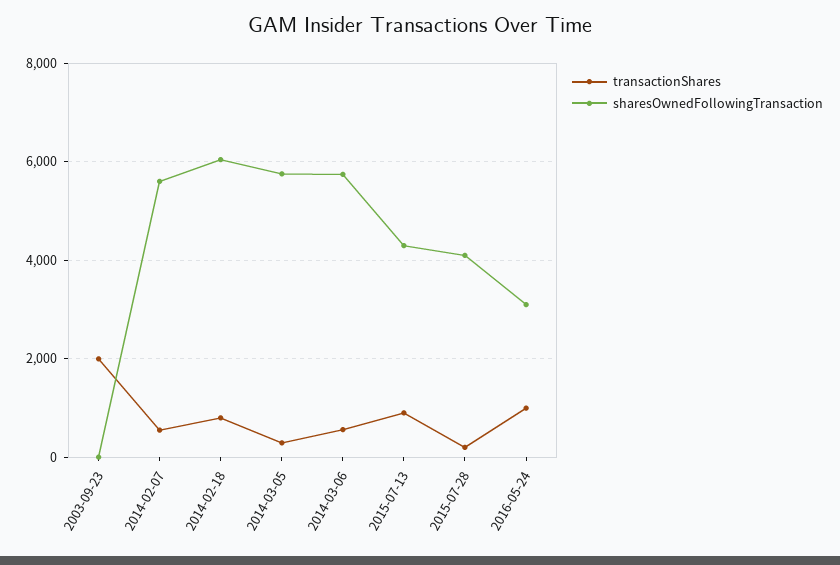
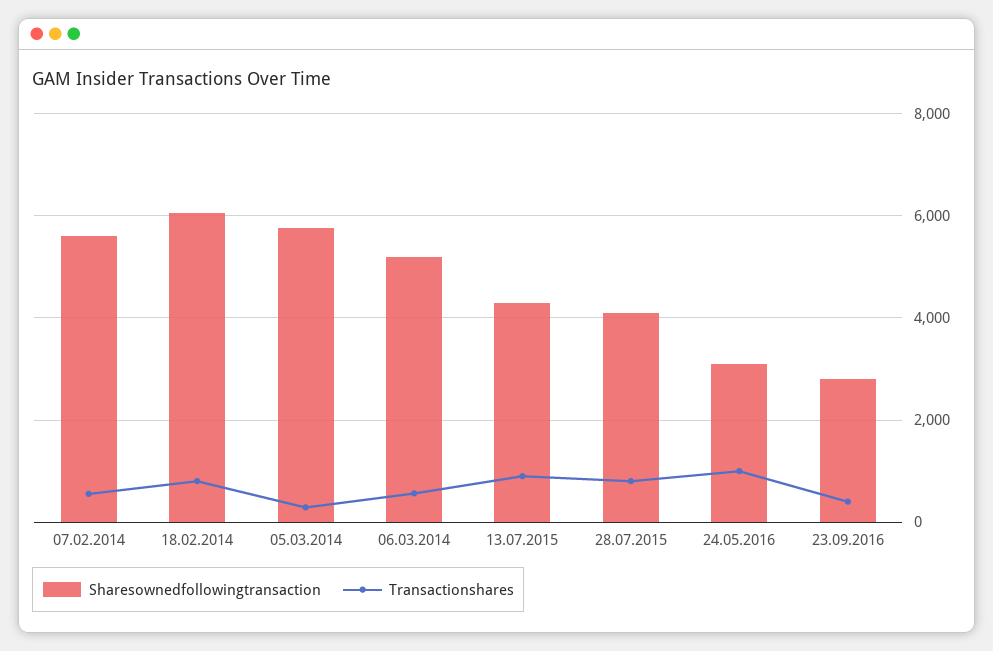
transactionShares, 2003-09-23: 2000 -> none
sharesOwnedFollowingTransaction, 2003-09-23: 0 -> none
sharesOwnedFollowingTransaction, 2014-03-06: 5800 -> 5200
transactionShares, 2015-07-28: 200 -> 800
sharesOwnedFollowingTransaction, 23.09.2016: none -> 2800
transactionShares, 23.09.2016: none -> 400

